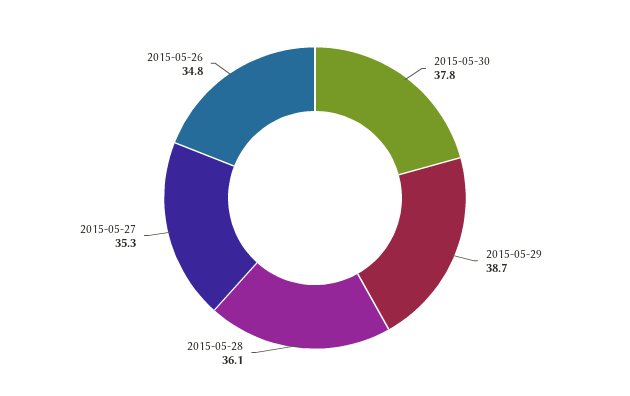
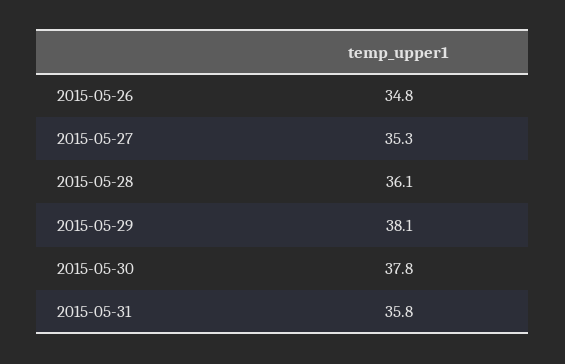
2015-05-29: 38.7 -> 38.1
2015-05-31: none -> 35.8

